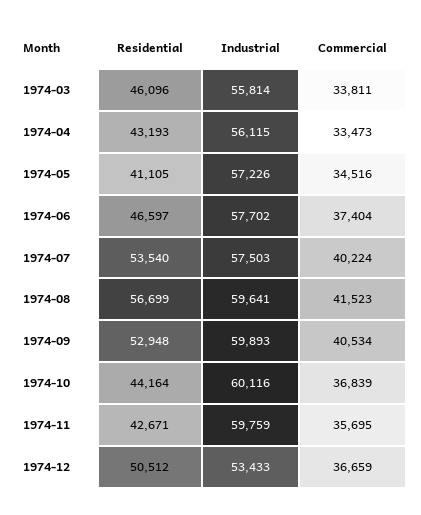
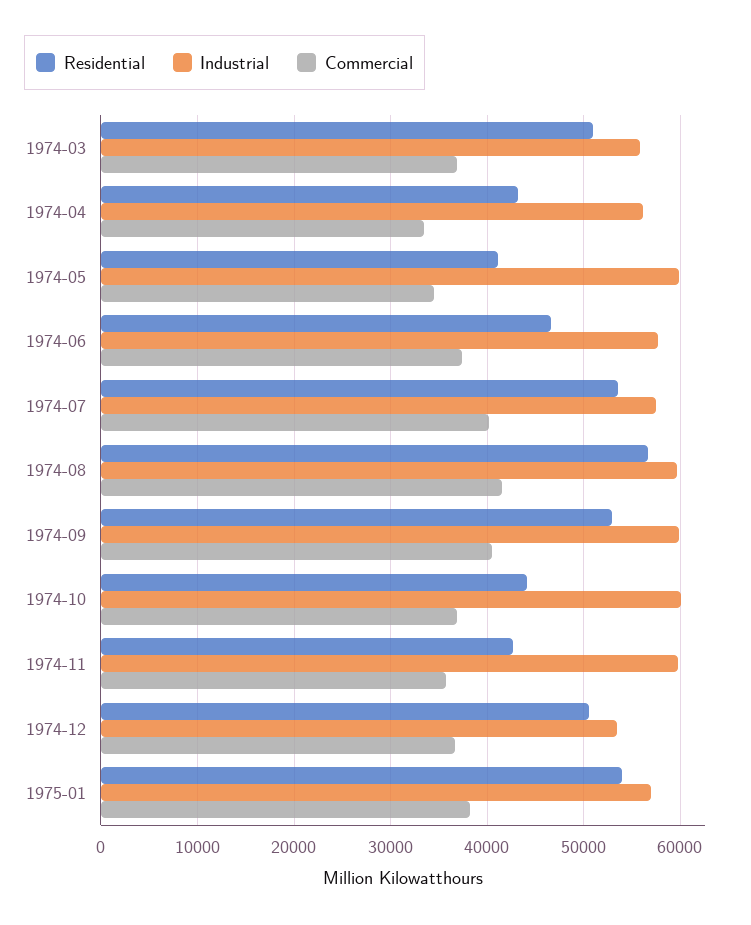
Residential, 1974-03: 46096 -> 51000
Commercial, 1974-03: 33811 -> 37000
Industrial, 1974-05: 57226 -> 60000
Residential, 1975-01: none -> 54000
Industrial, 1975-01: none -> 57000
Commercial, 1975-01: none -> 38000

